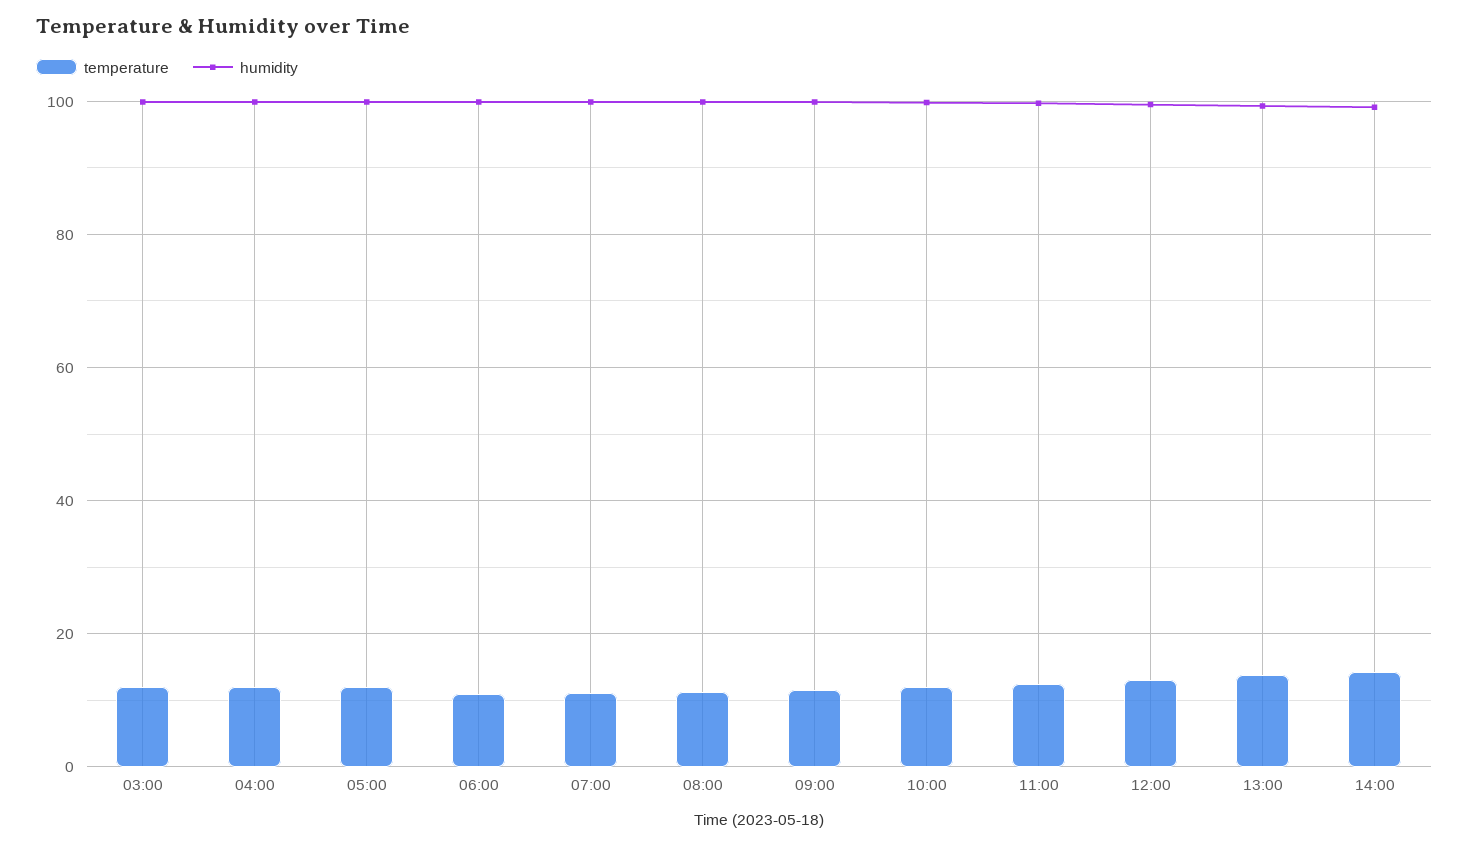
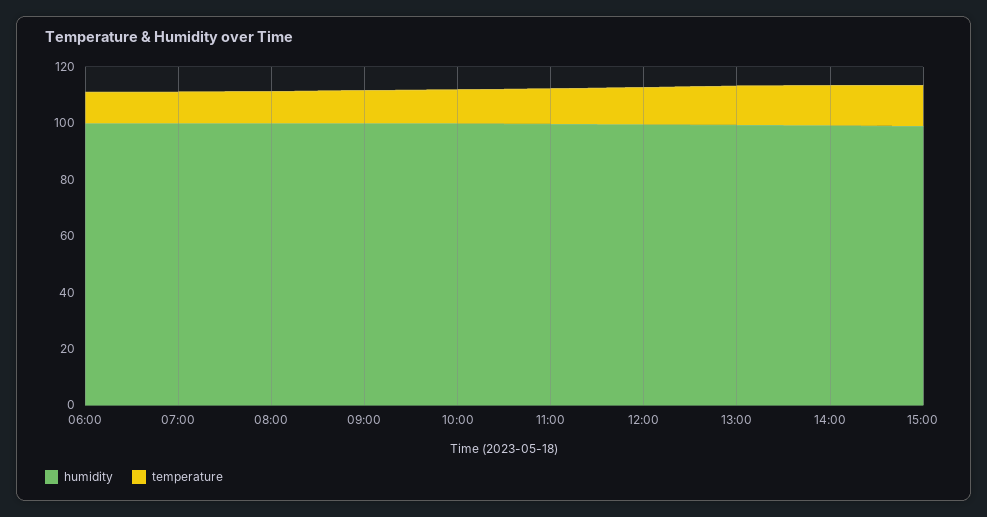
temperature, 03:00: 12 -> none
humidity, 03:00: 100 -> none
temperature, 04:00: 12 -> none
humidity, 04:00: 100 -> none
temperature, 05:00: 12 -> none
humidity, 05:00: 100 -> none
humidity, 15:00: none -> 100
temperature, 15:00: none -> 15

